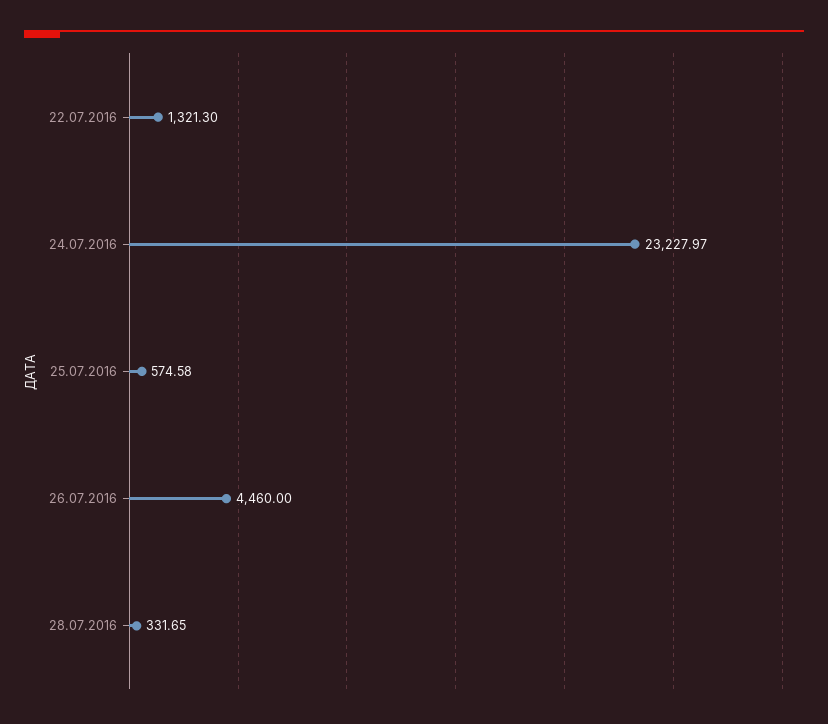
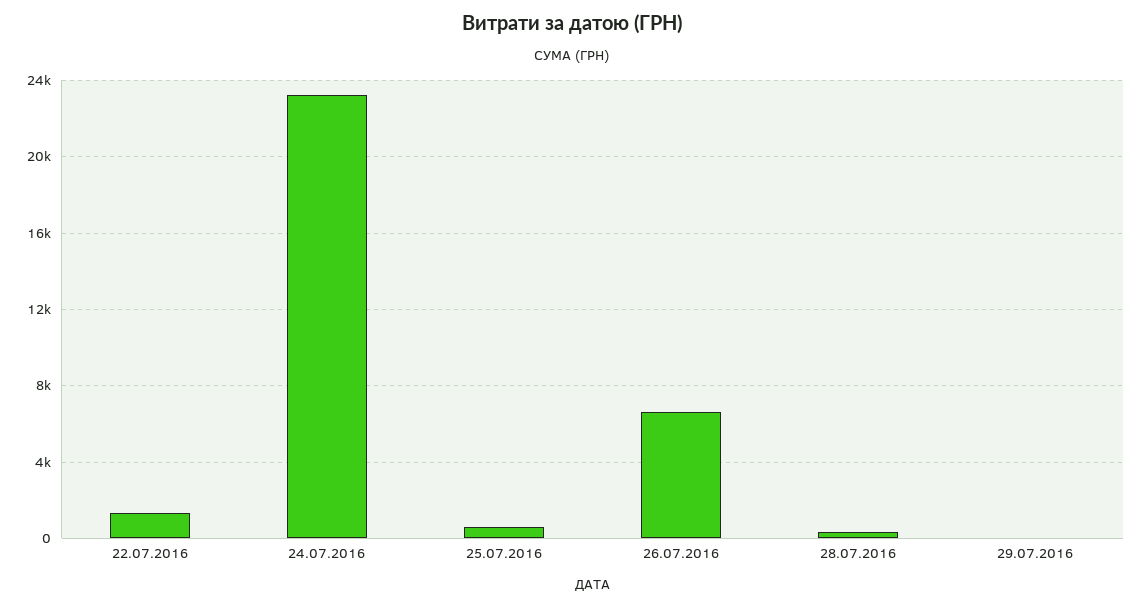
26.07.2016: 4460 -> 6500
29.07.2016: none -> 0

